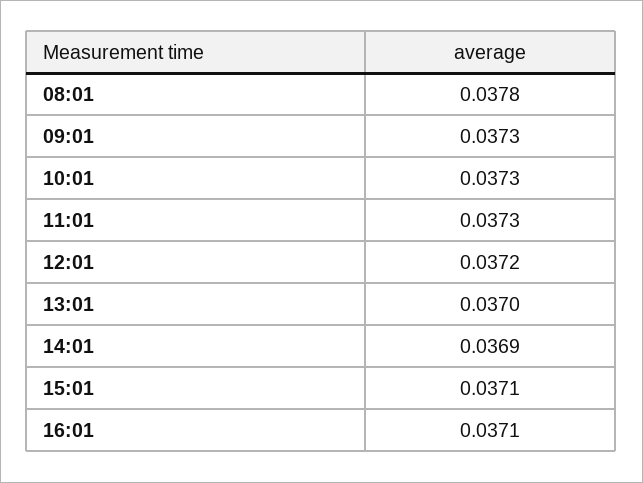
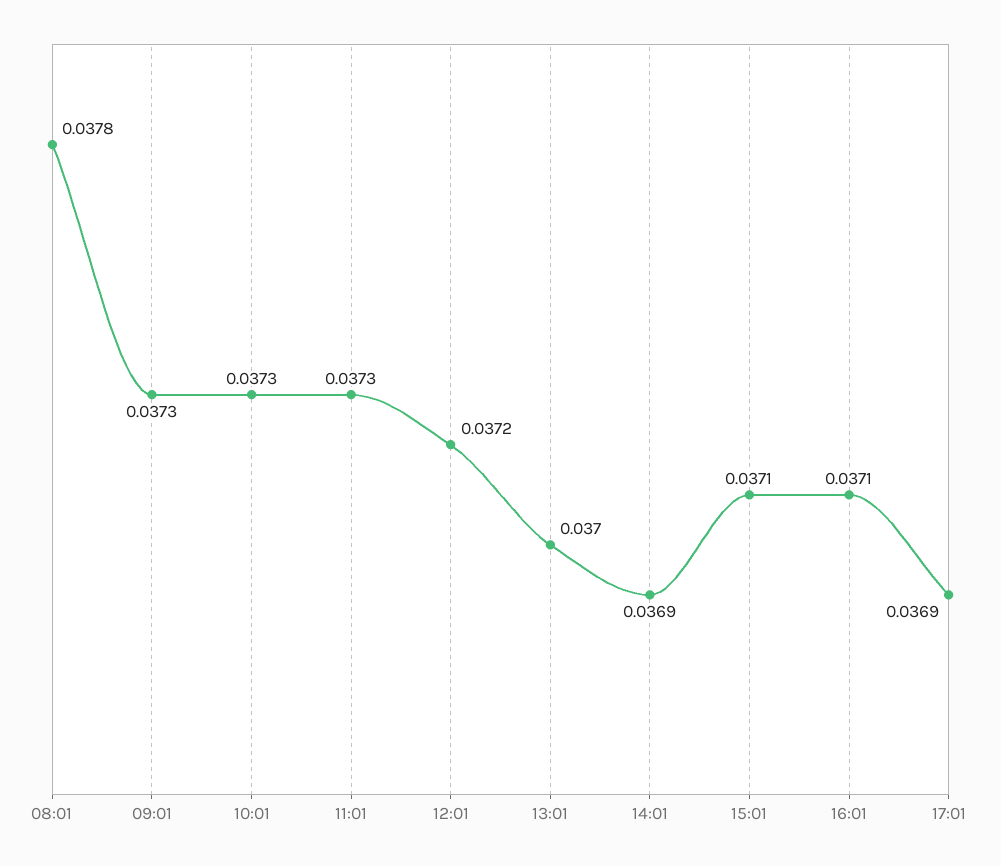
17:01: none -> 0.0369

